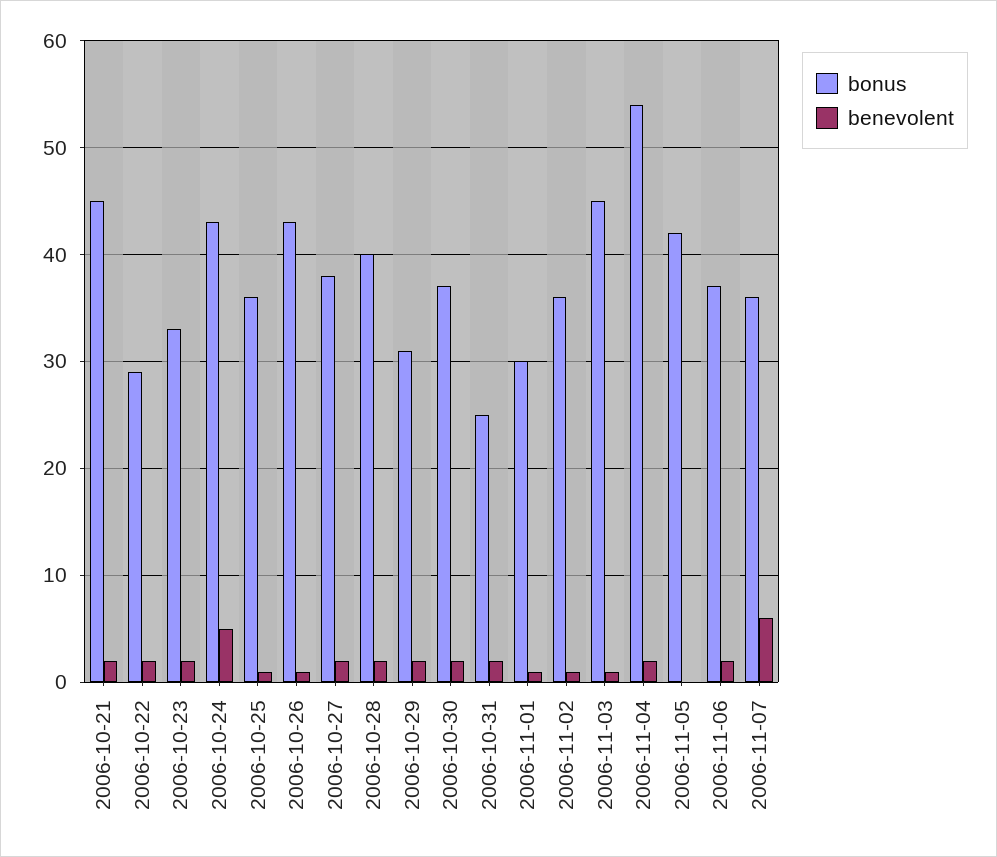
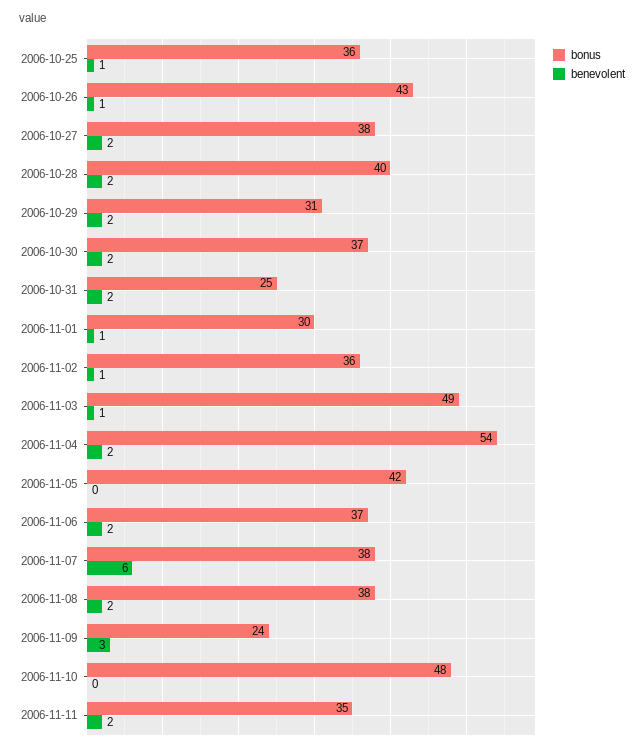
bonus, 2006-10-21: 45 -> none
benevolent, 2006-10-21: 2 -> none
bonus, 2006-10-22: 29 -> none
benevolent, 2006-10-22: 2 -> none
bonus, 2006-10-23: 33 -> none
benevolent, 2006-10-23: 2 -> none
bonus, 2006-10-24: 43 -> none
benevolent, 2006-10-24: 5 -> none
bonus, 2006-11-03: 45 -> 49
bonus, 2006-11-07: 36 -> 38
bonus, 2006-11-08: none -> 38
benevolent, 2006-11-08: none -> 2
bonus, 2006-11-09: none -> 24
benevolent, 2006-11-09: none -> 3
bonus, 2006-11-10: none -> 48
benevolent, 2006-11-10: none -> 0
bonus, 2006-11-11: none -> 35
benevolent, 2006-11-11: none -> 2

